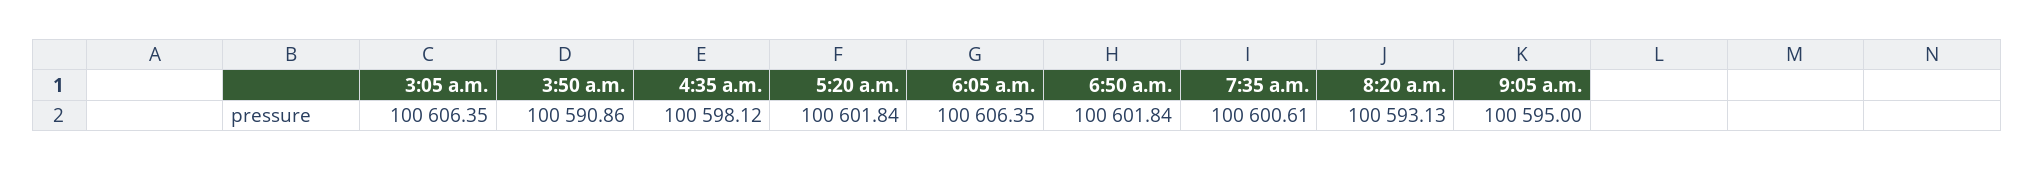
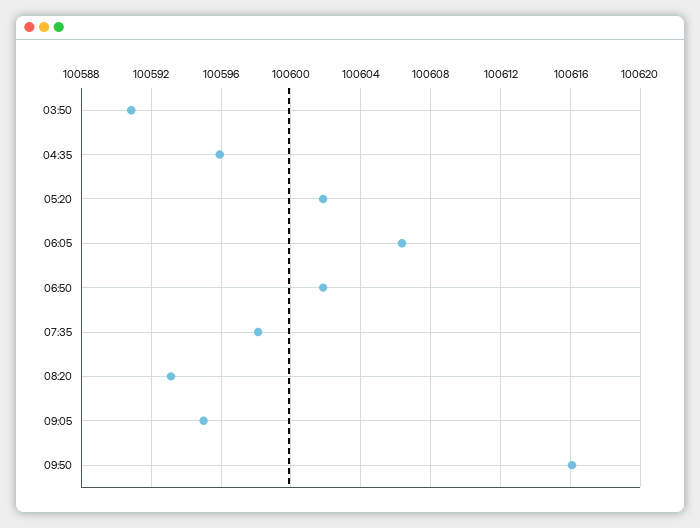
3:05 a.m.: 100606.35 -> none
4:35 a.m.: 100598.12 -> 100596
7:35 a.m.: 100600.61 -> 100598
09:50: none -> 100616

